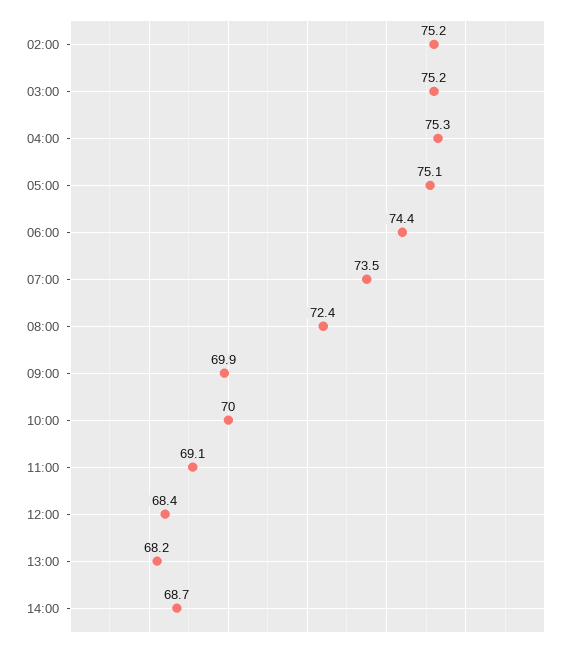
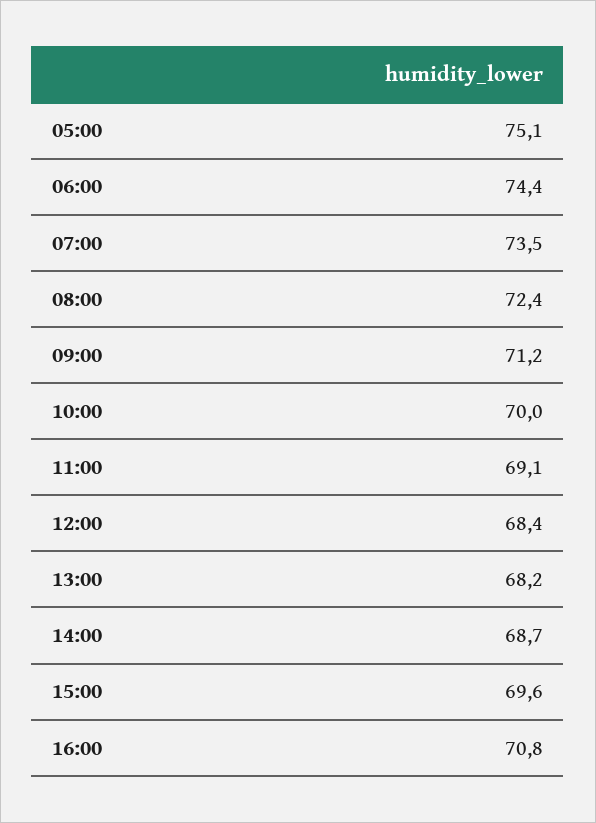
02:00: 75.2 -> none
03:00: 75.2 -> none
04:00: 75.3 -> none
09:00: 69.9 -> 71.2
15:00: none -> 69.6
16:00: none -> 70.8

